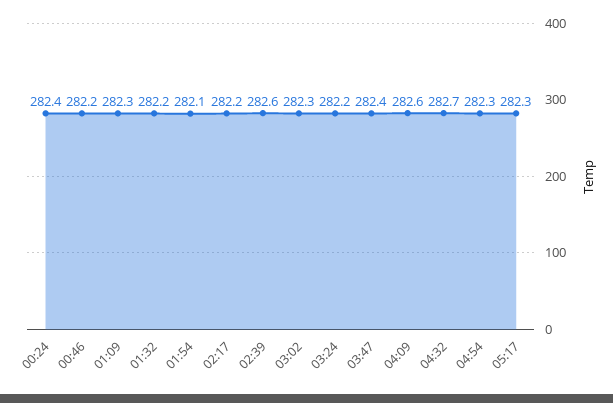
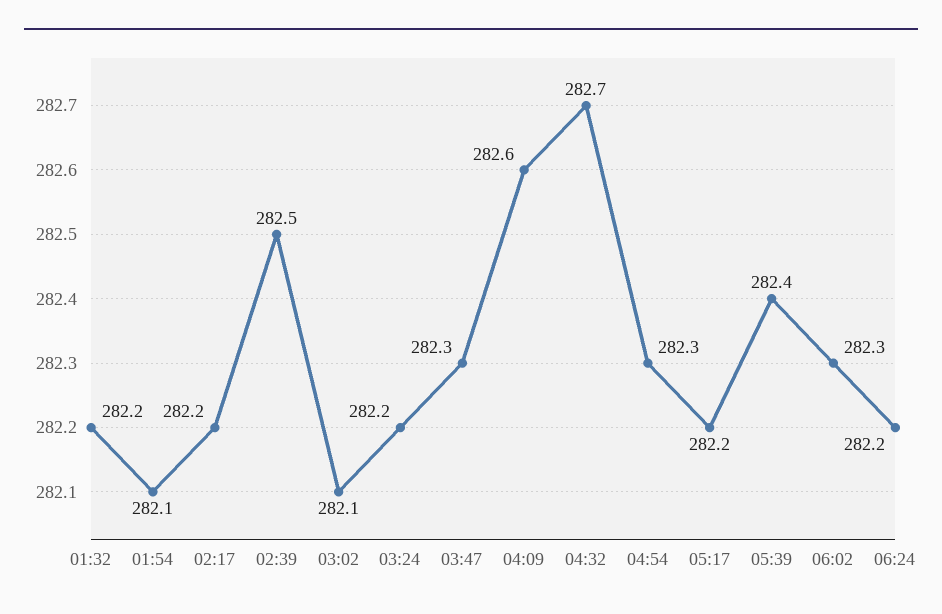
00:24: 282.4 -> none
00:46: 282.2 -> none
01:09: 282.3 -> none
02:39: 282.6 -> 282.5
03:02: 282.3 -> 282.1
03:47: 282.4 -> 282.3
05:17: 282.3 -> 282.2
05:39: none -> 282.4
06:02: none -> 282.3
06:24: none -> 282.2

